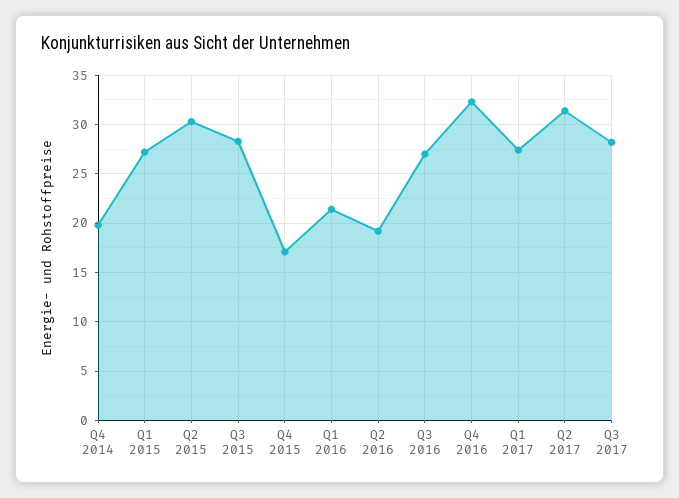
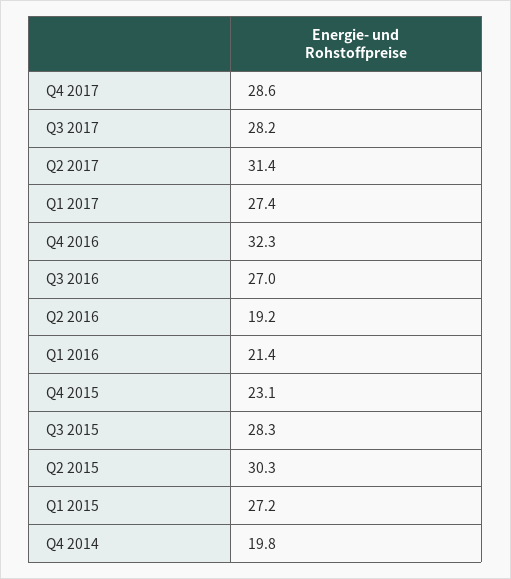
Q4 2015: 17 -> 23.1
Q4 2017: none -> 28.6

